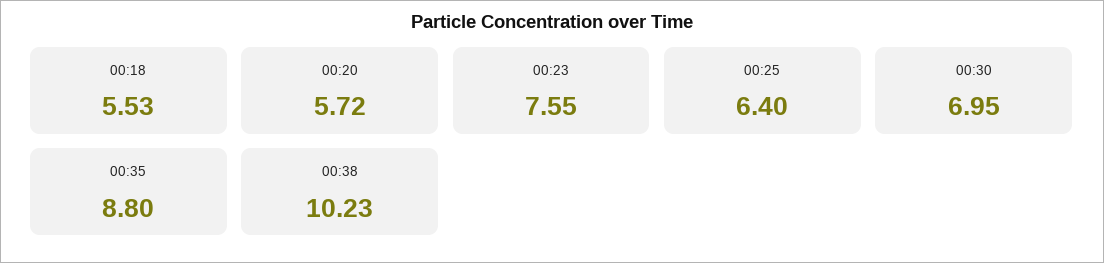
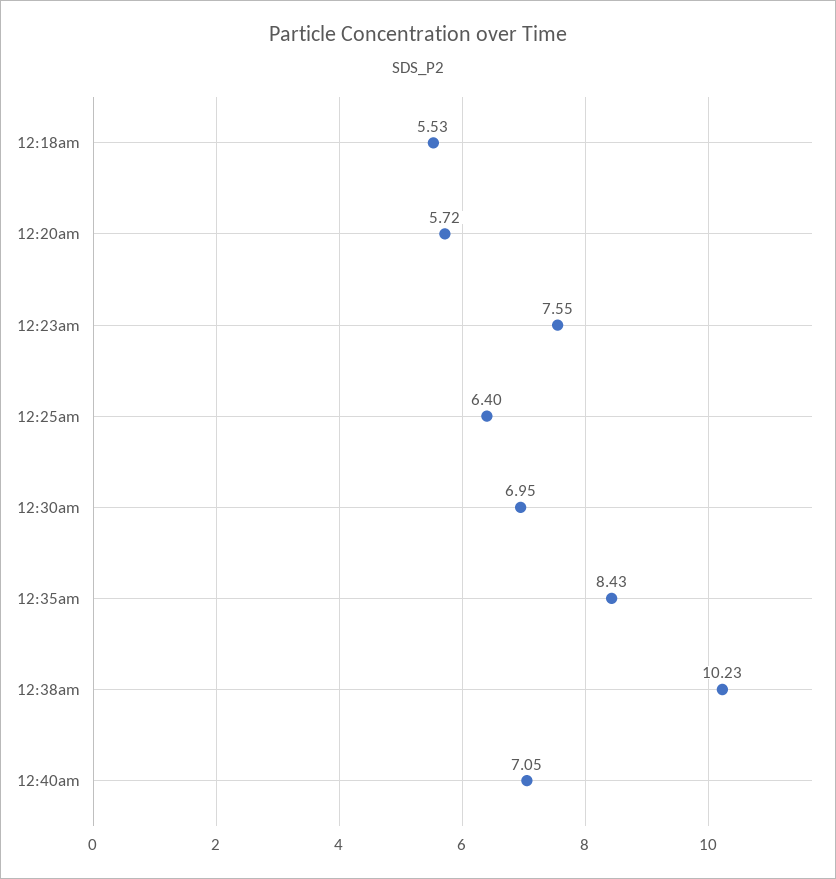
00:35: 8.8 -> 8.43
12:40am: none -> 7.05

